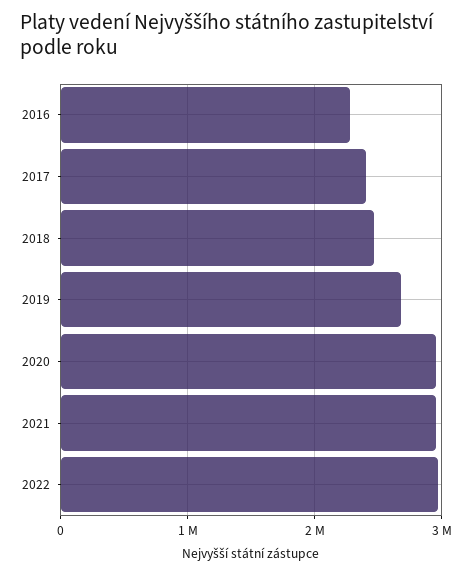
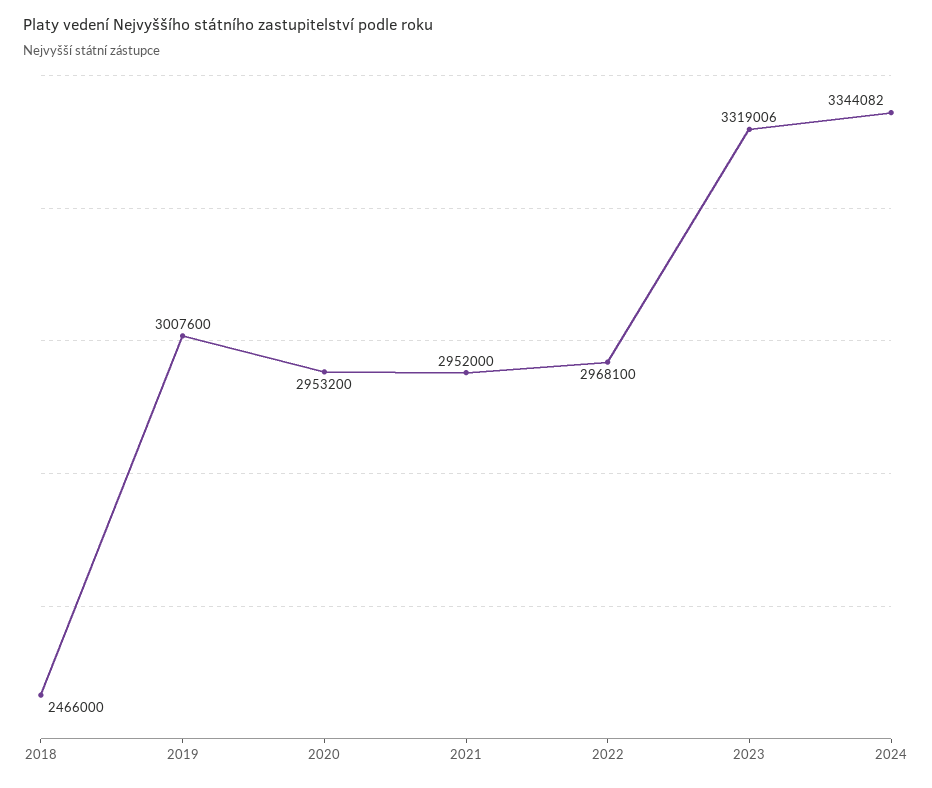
2016: 2300000 -> none
2017: 2400000 -> none
2019: 2700000 -> 3007600
2023: none -> 3319006
2024: none -> 3344082

